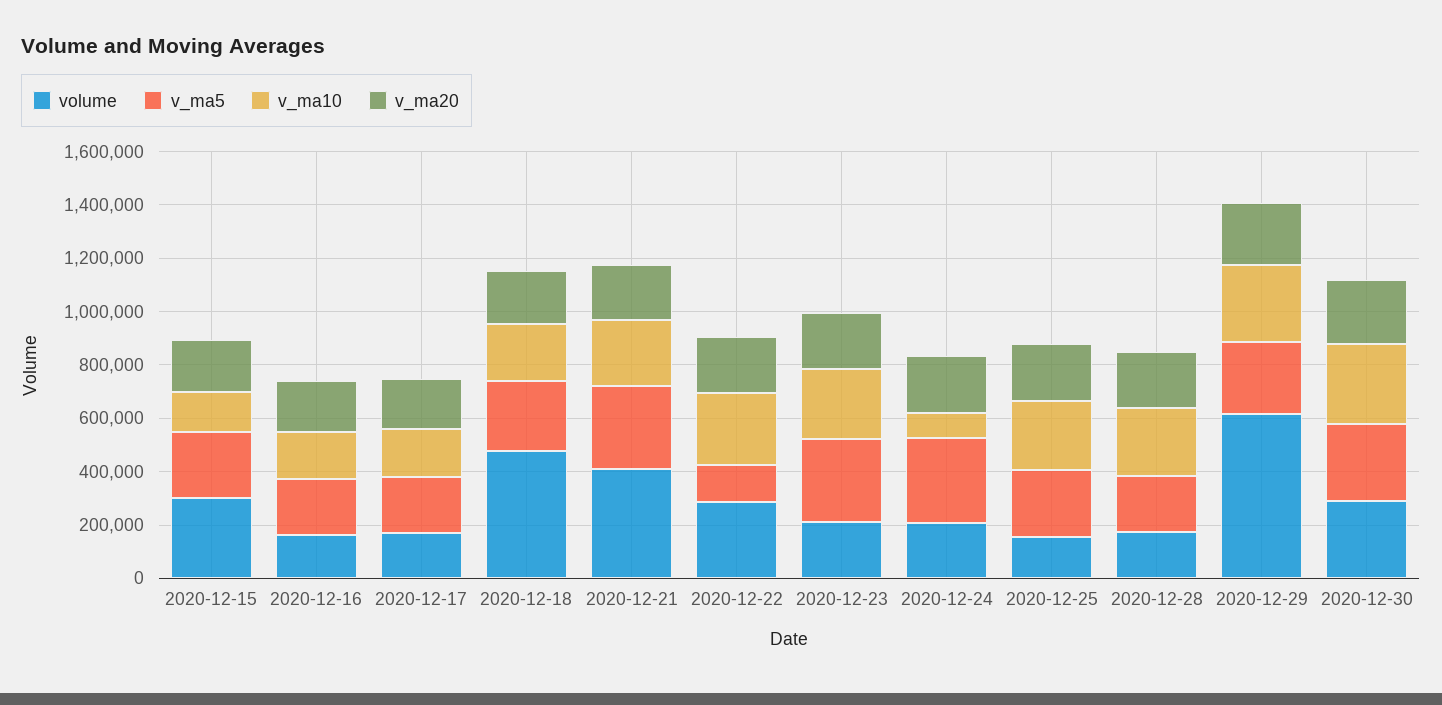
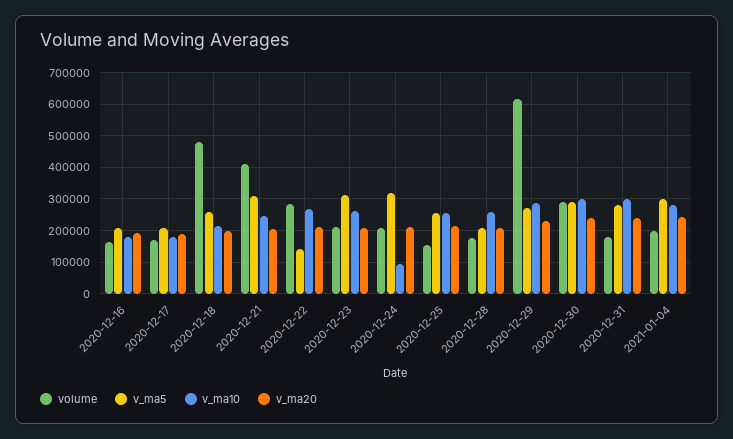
volume, 2020-12-15: 300000 -> none
v_ma5, 2020-12-15: 250000 -> none
v_ma10, 2020-12-15: 150000 -> none
v_ma20, 2020-12-15: 200000 -> none
volume, 2020-12-31: none -> 180000
v_ma5, 2020-12-31: none -> 280000
v_ma10, 2020-12-31: none -> 300000
v_ma20, 2020-12-31: none -> 240000
volume, 2021-01-04: none -> 200000
v_ma5, 2021-01-04: none -> 300000
v_ma10, 2021-01-04: none -> 280000
v_ma20, 2021-01-04: none -> 240000

